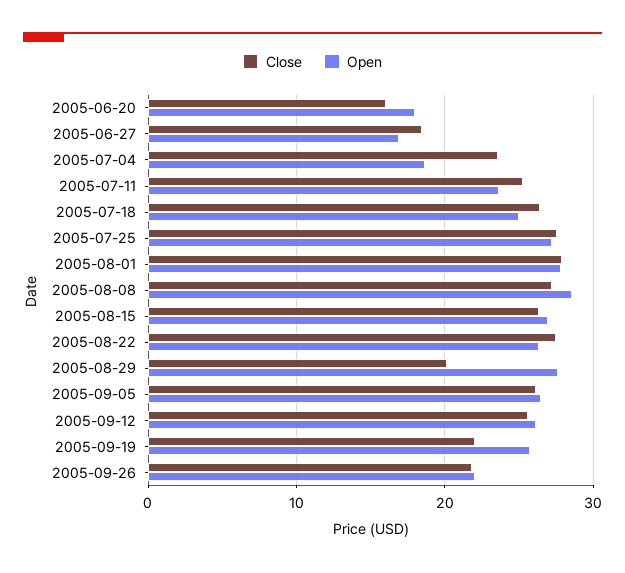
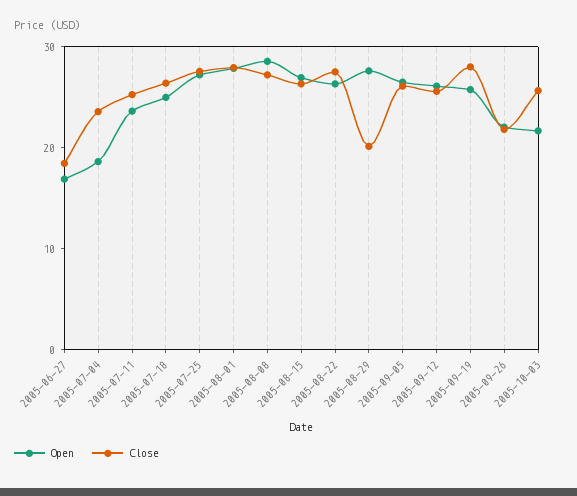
Close, 2005-06-20: 16 -> none
Open, 2005-06-20: 18 -> none
Close, 2005-09-19: 22 -> 28
Open, 2005-10-03: none -> 22
Close, 2005-10-03: none -> 26

